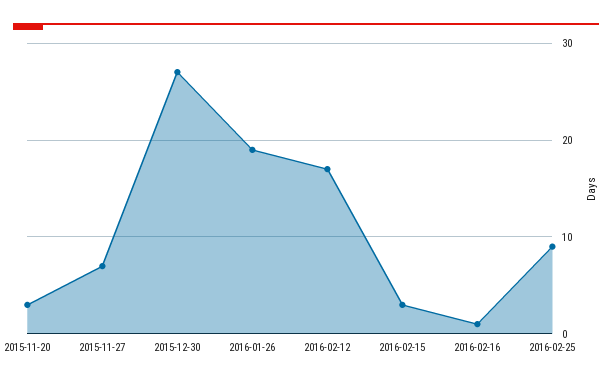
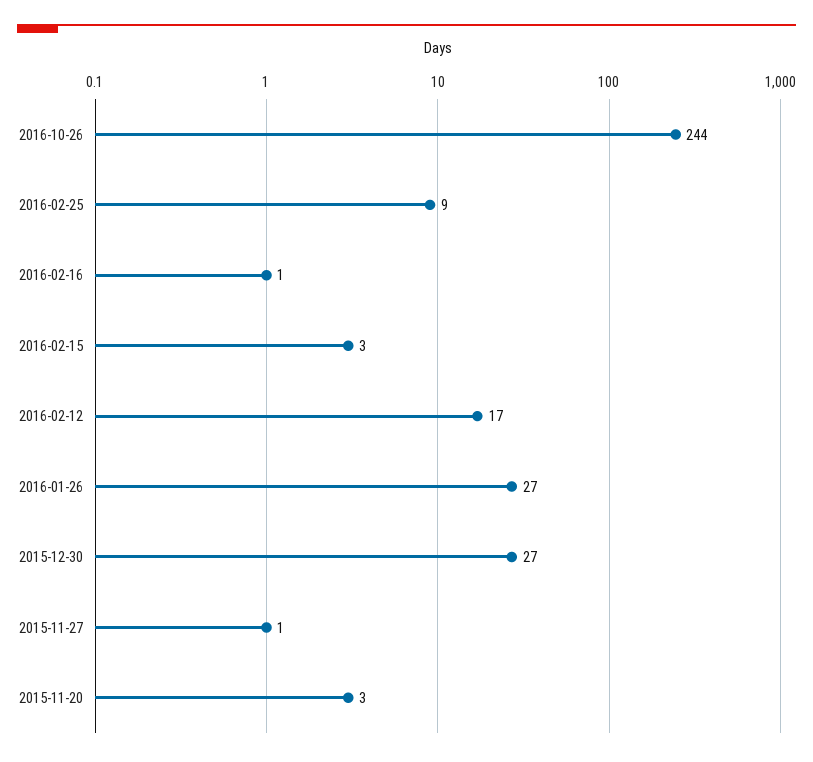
2015-11-27: 7 -> 1
2016-01-26: 19 -> 27
2016-10-26: none -> 244

